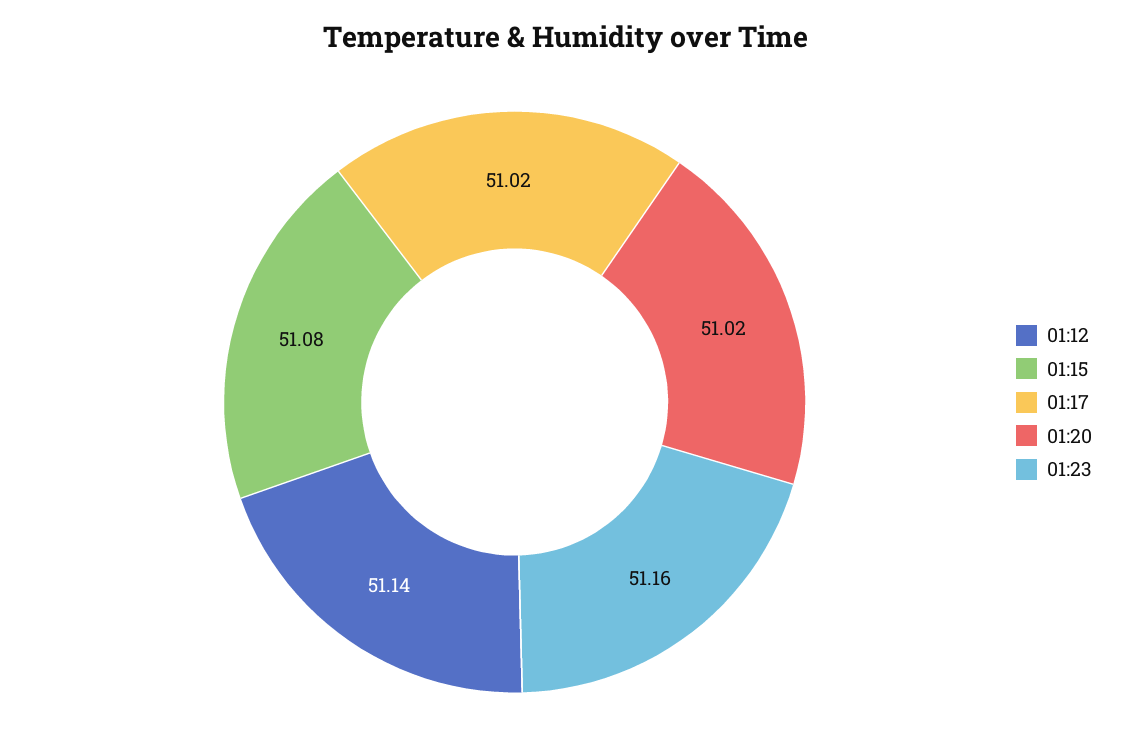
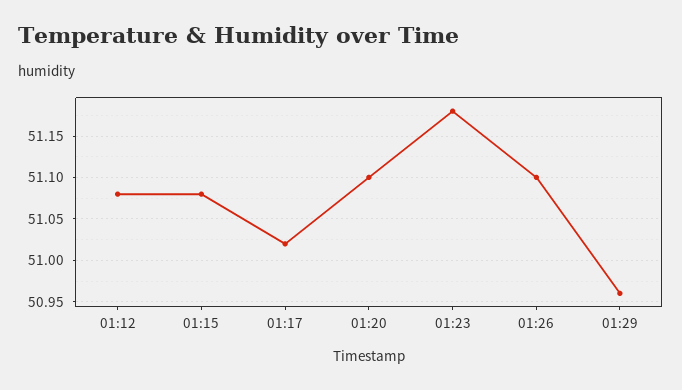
01:12: 51.14 -> 51.08
01:20: 51.02 -> 51.1
01:23: 51.16 -> 51.18
01:26: none -> 51.1
01:29: none -> 50.96

